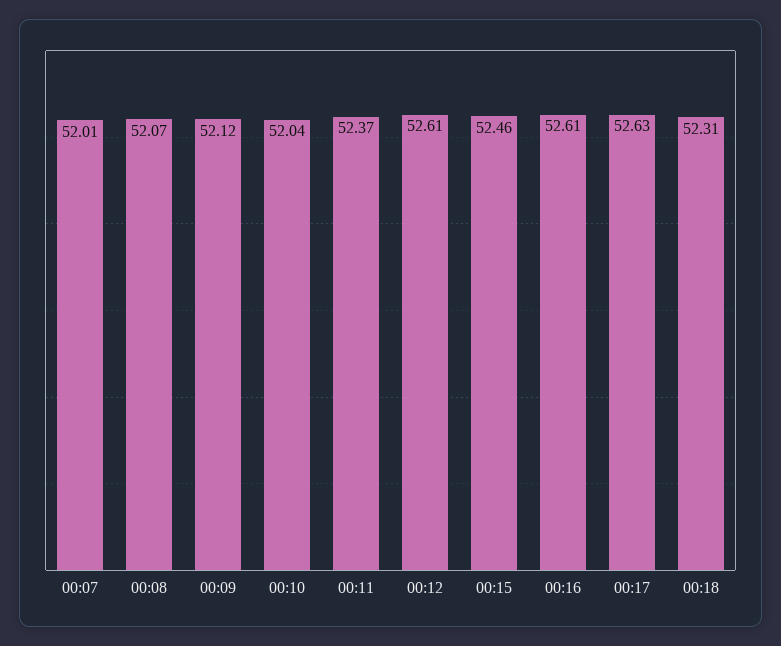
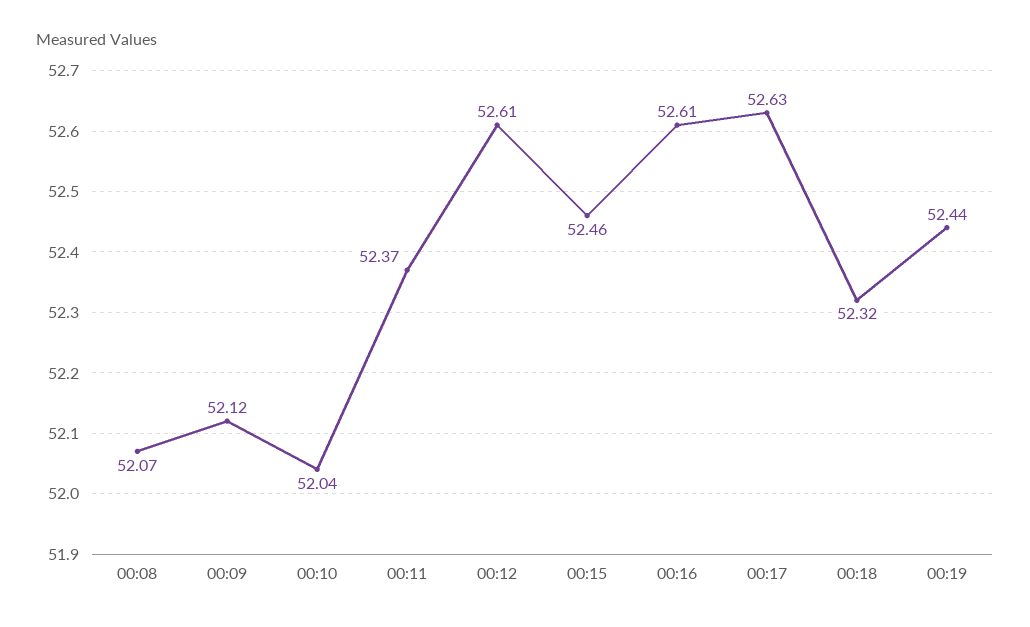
00:07: 52.01 -> none
00:18: 52.31 -> 52.32
00:19: none -> 52.44

